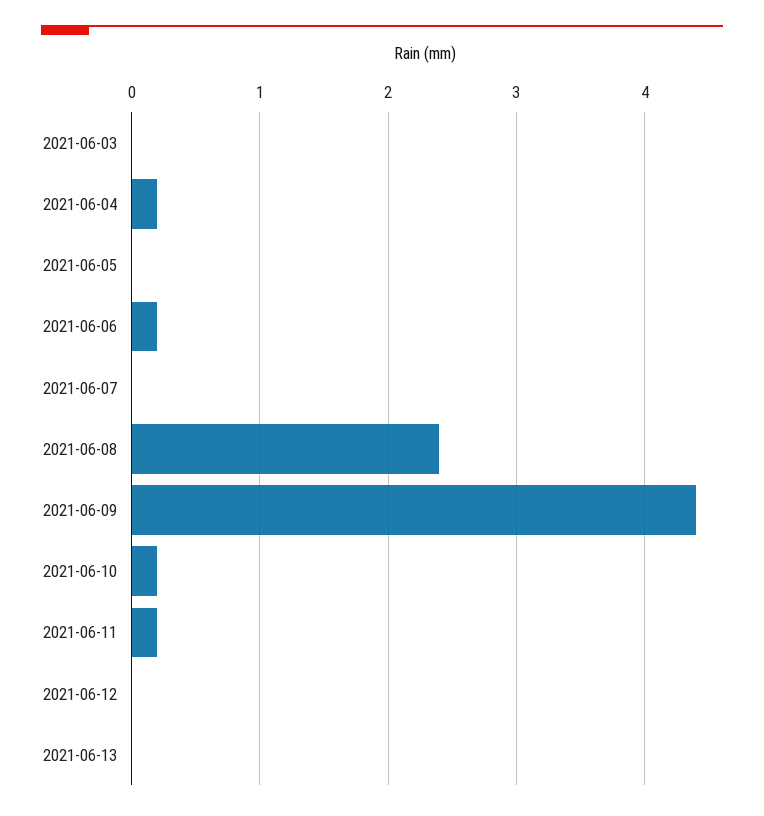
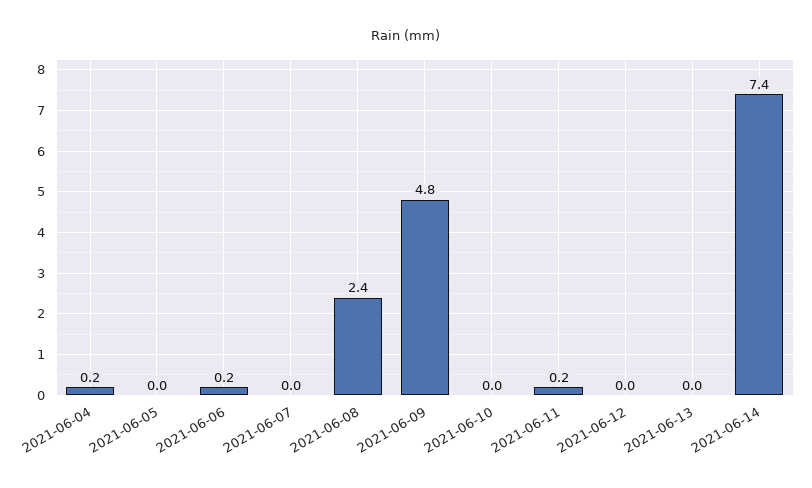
2021-06-03: 0 -> none
2021-06-09: 4.4 -> 4.8
2021-06-10: 0.2 -> 0
2021-06-14: none -> 7.4

